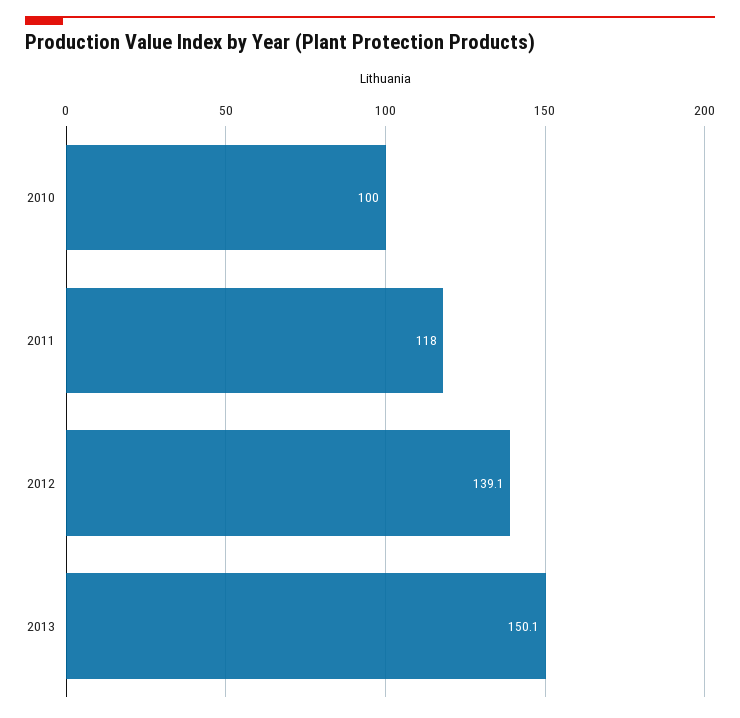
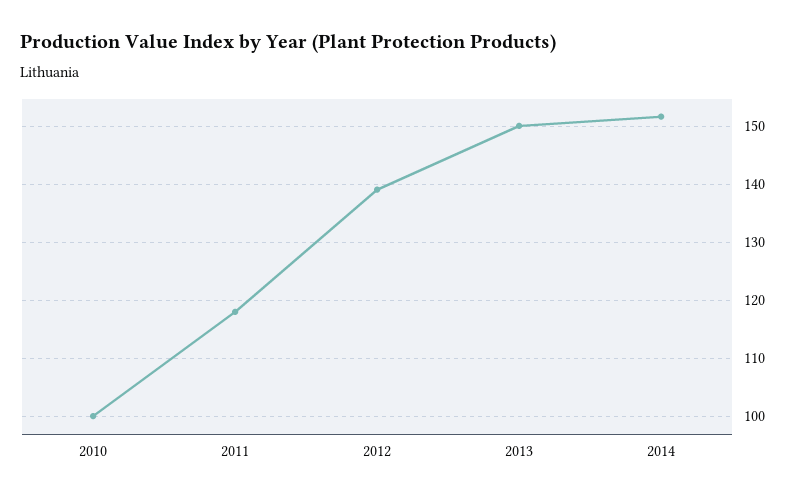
2014: none -> 152

